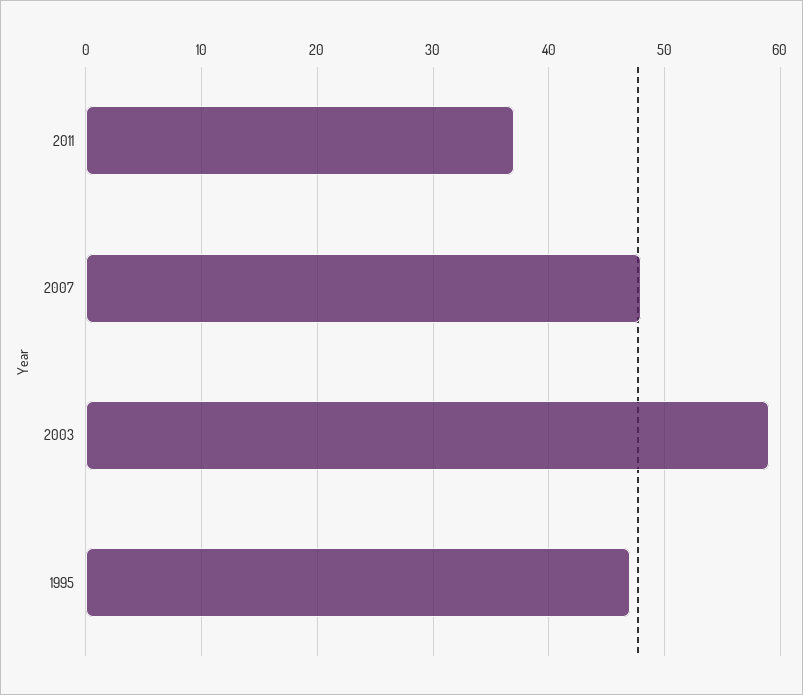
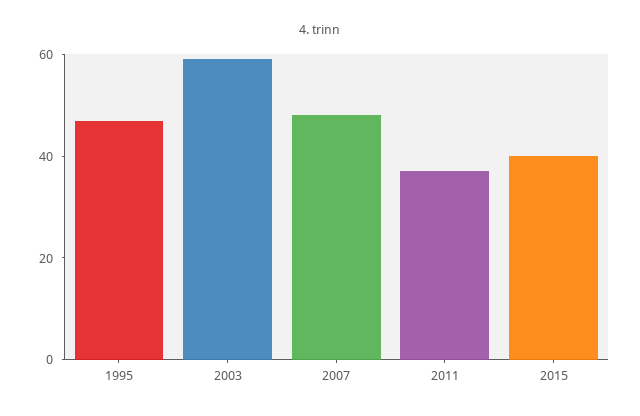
2015: none -> 40

